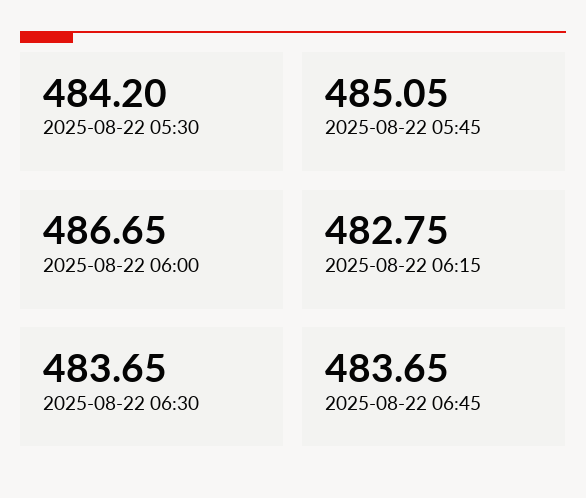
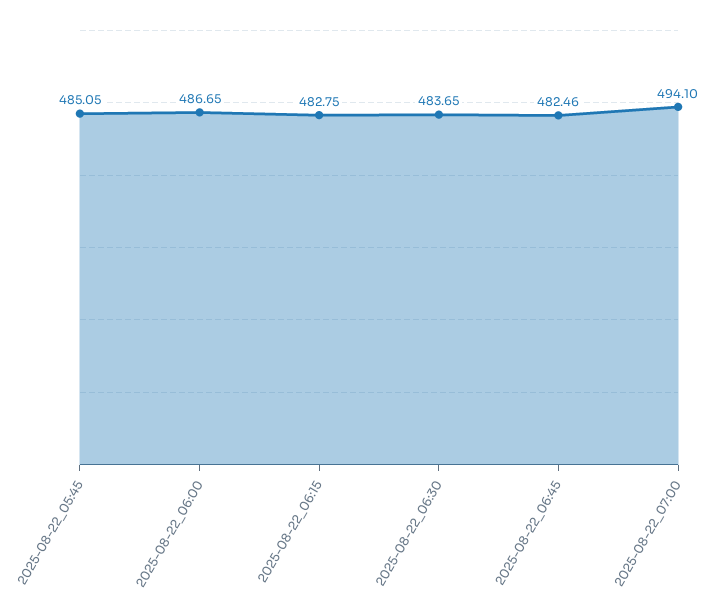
2025-08-22 05:30: 484.2 -> none
2025-08-22 06:45: 483.65 -> 482.46
2025-08-22_07:00: none -> 494.1

